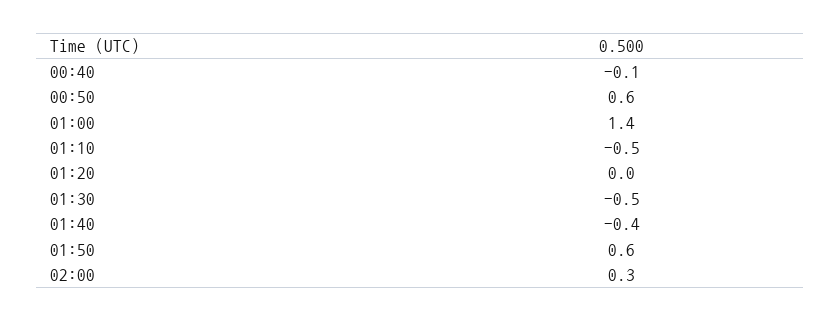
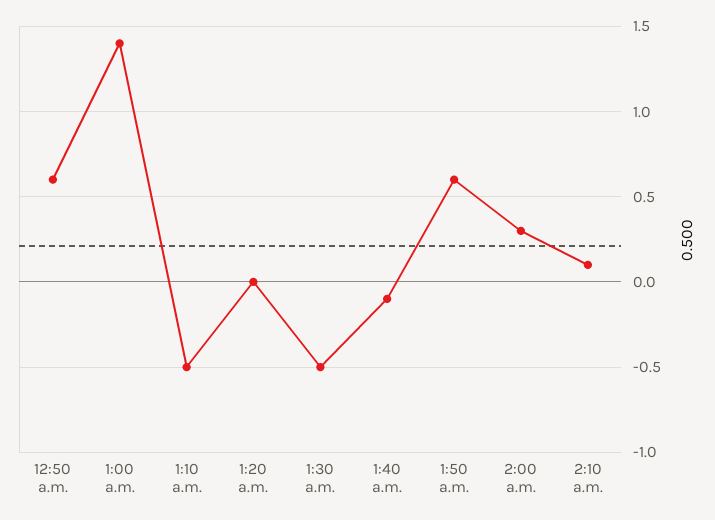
00:40: -0.1 -> none
01:40: -0.4 -> -0.1
2:10 a.m.: none -> 0.1

